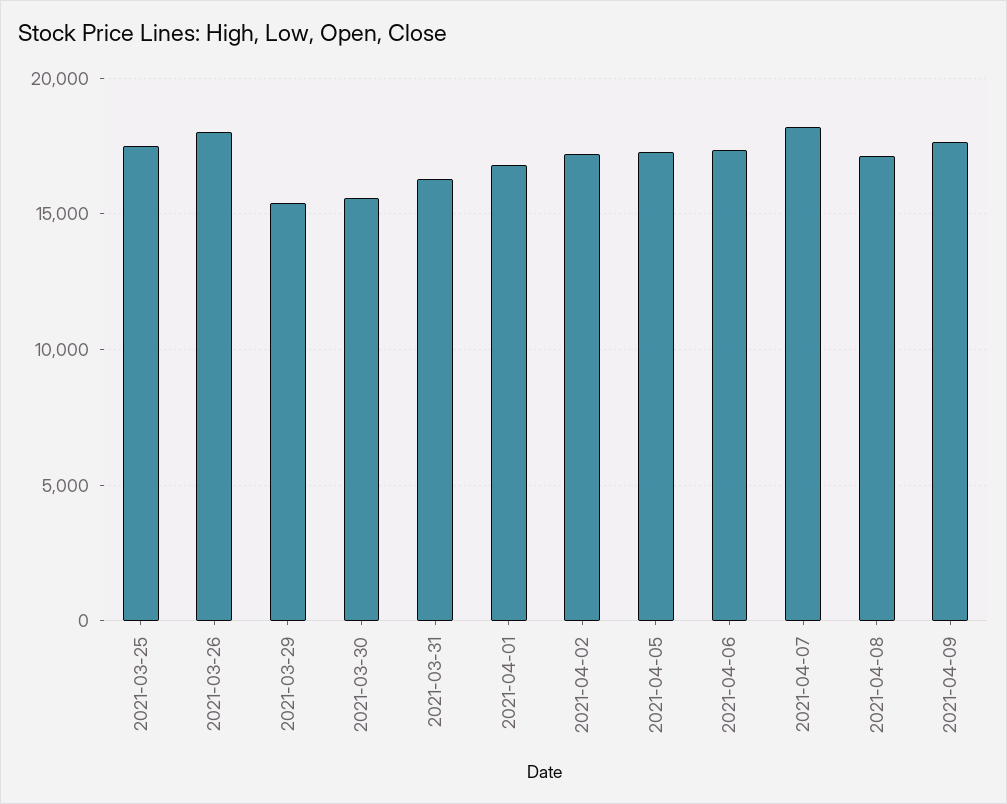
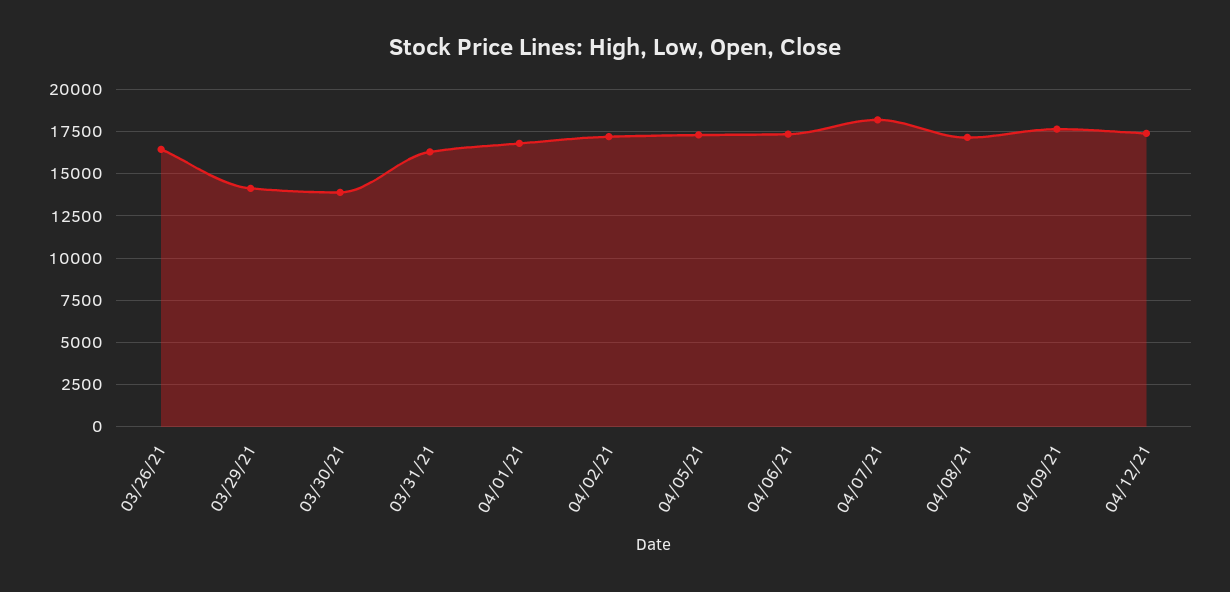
2021-03-25: 17500 -> none
2021-03-26: 18000 -> 16500
2021-03-29: 15500 -> 14000
2021-03-30: 15500 -> 14000
04/12/21: none -> 17500

